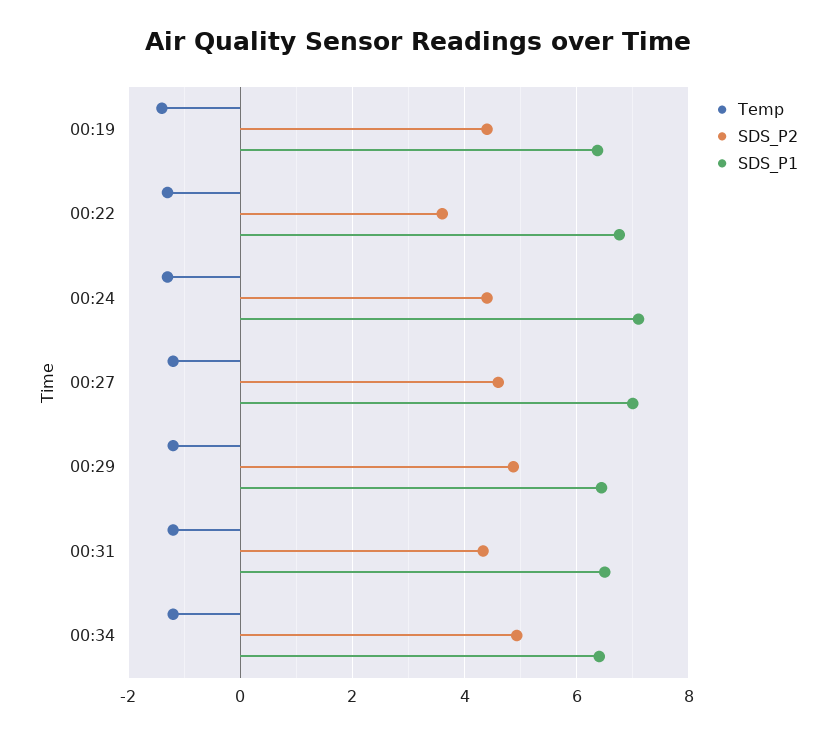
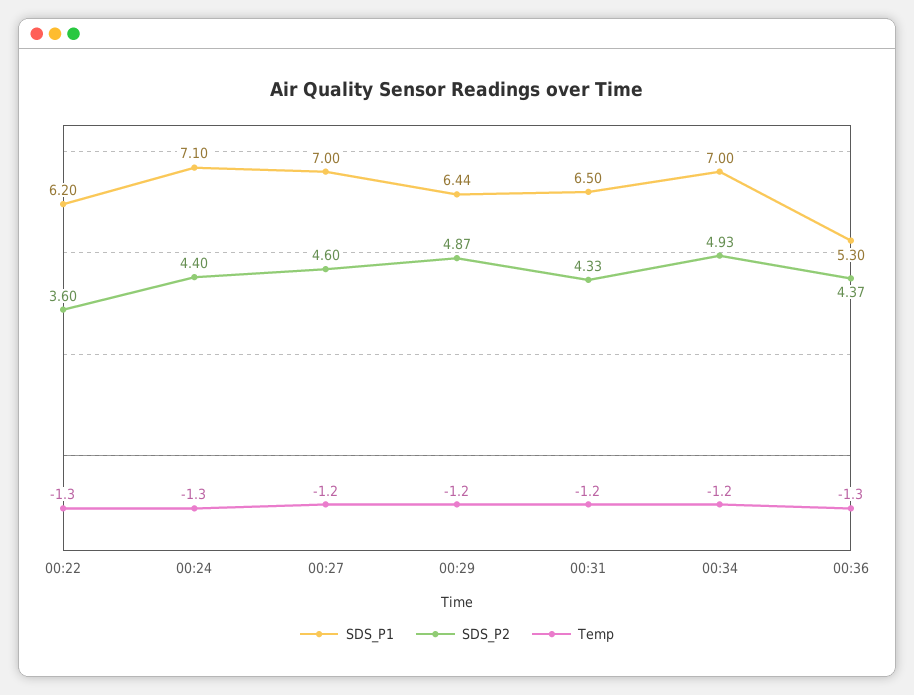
Temp, 00:19: -1.4 -> none
SDS_P2, 00:19: 4.4 -> none
SDS_P1, 00:19: 6.4 -> none
SDS_P1, 00:22: 6.8 -> 6.2
SDS_P1, 00:34: 6.4 -> 7
SDS_P1, 00:36: none -> 5.3
SDS_P2, 00:36: none -> 4.37
Temp, 00:36: none -> -1.3

